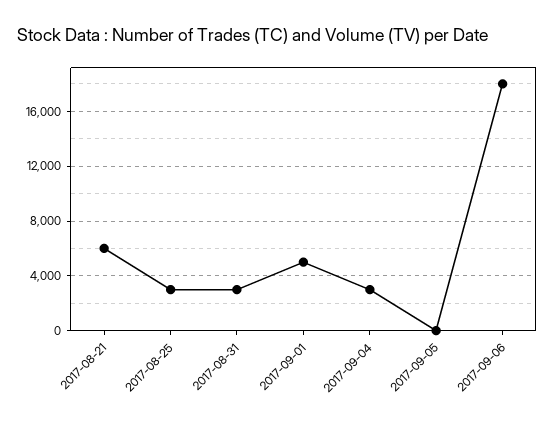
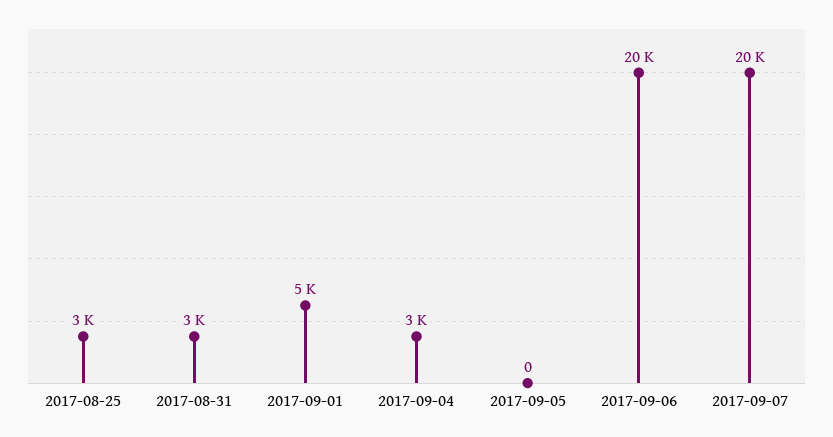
2017-08-21: 6000 -> none
2017-09-06: 18000 -> 20000
2017-09-07: none -> 20000

